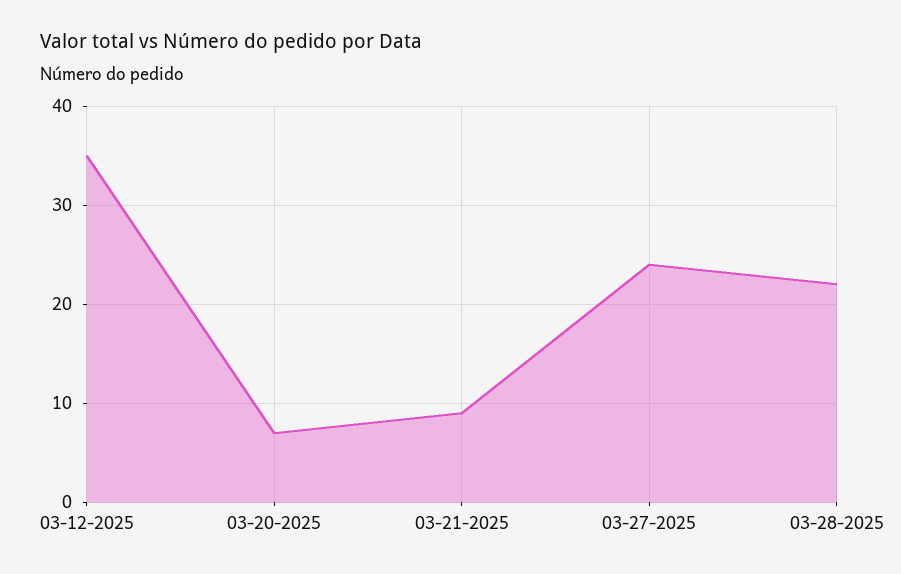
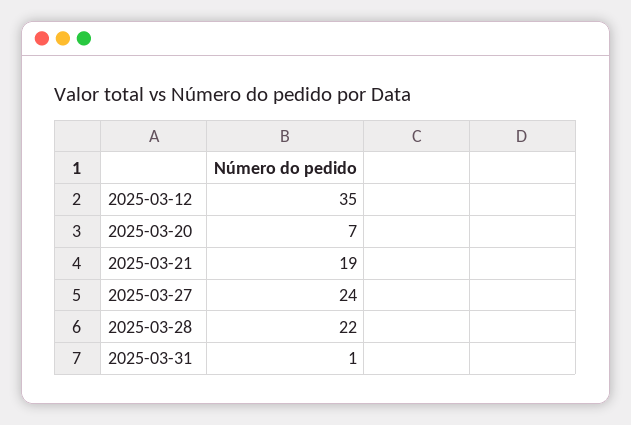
03-21-2025: 9 -> 19
2025-03-31: none -> 1

